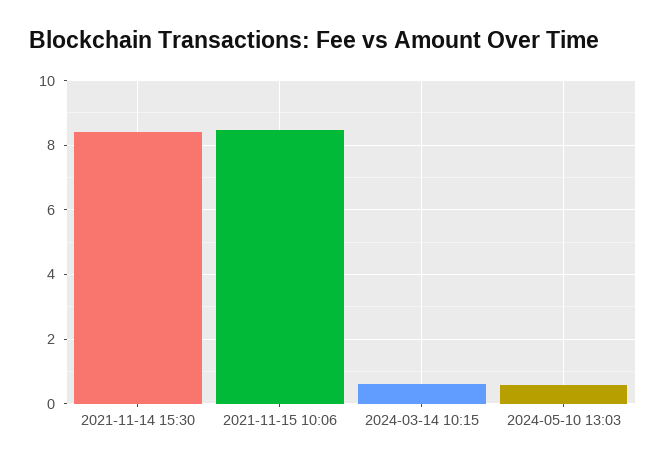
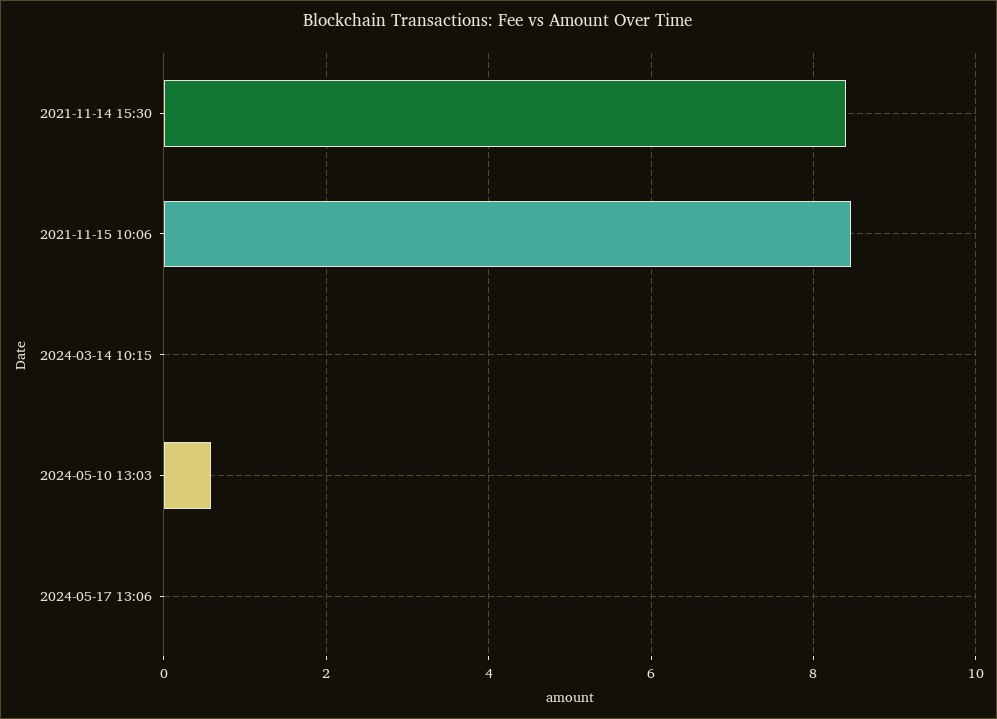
2024-03-14 10:15: 0.6 -> 0
2024-05-17 13:06: none -> 0

